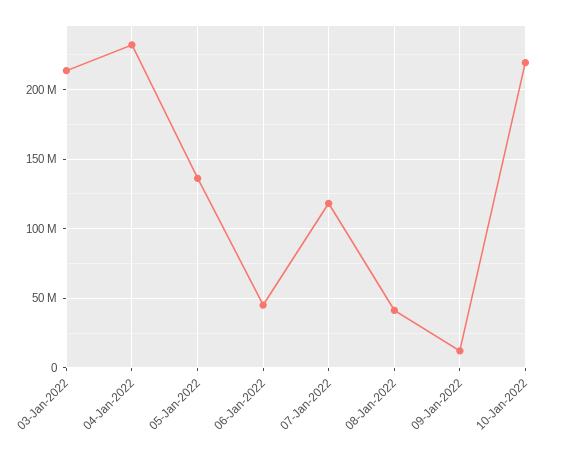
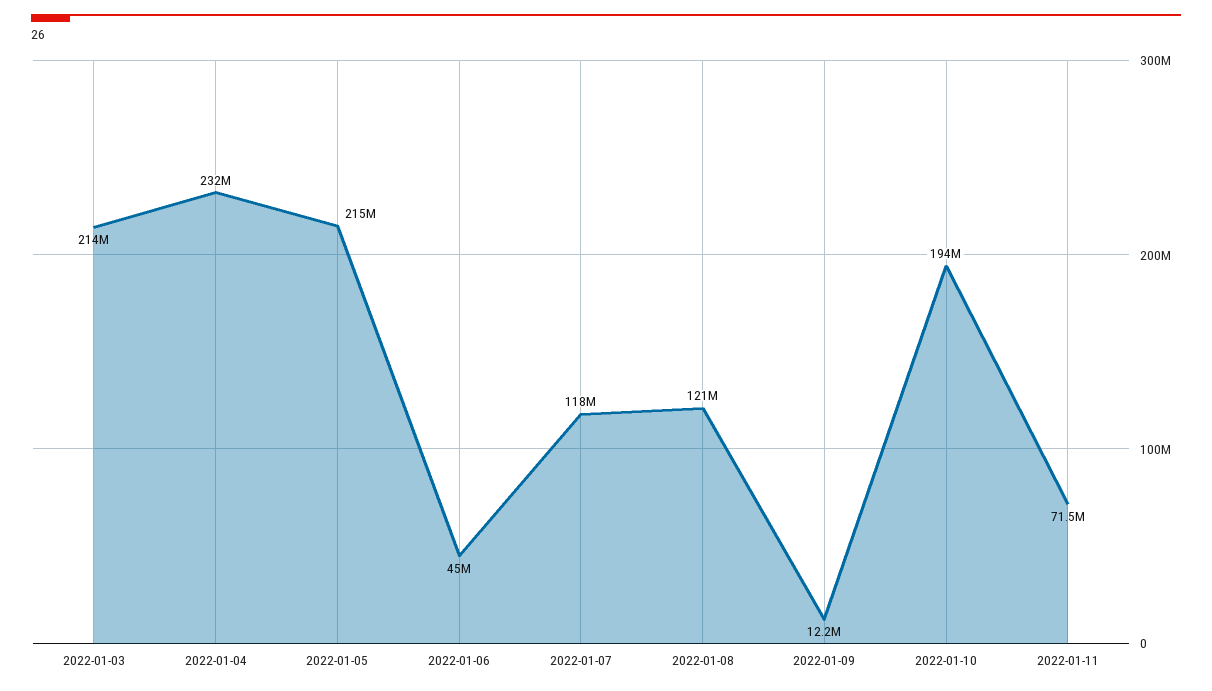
05-Jan-2022: 135000000 -> 215000000
08-Jan-2022: 40000000 -> 121000000
10-Jan-2022: 220000000 -> 194000000
2022-01-11: none -> 71500000

